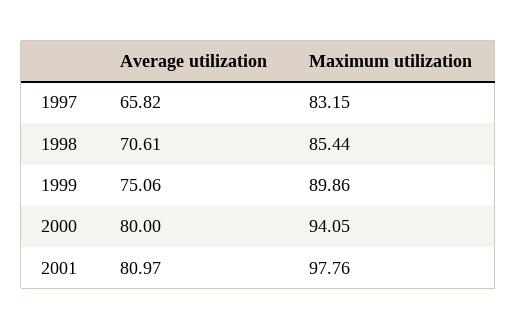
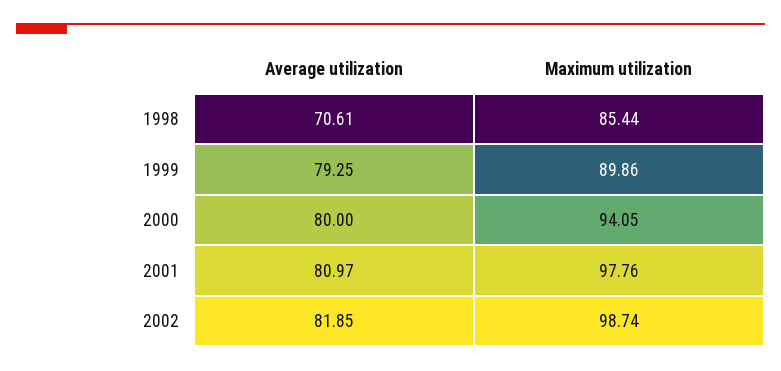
Average utilization, 1997: 65.82 -> none
Maximum utilization, 1997: 83.15 -> none
Average utilization, 1999: 75.06 -> 79.25
Average utilization, 2002: none -> 81.85
Maximum utilization, 2002: none -> 98.74

